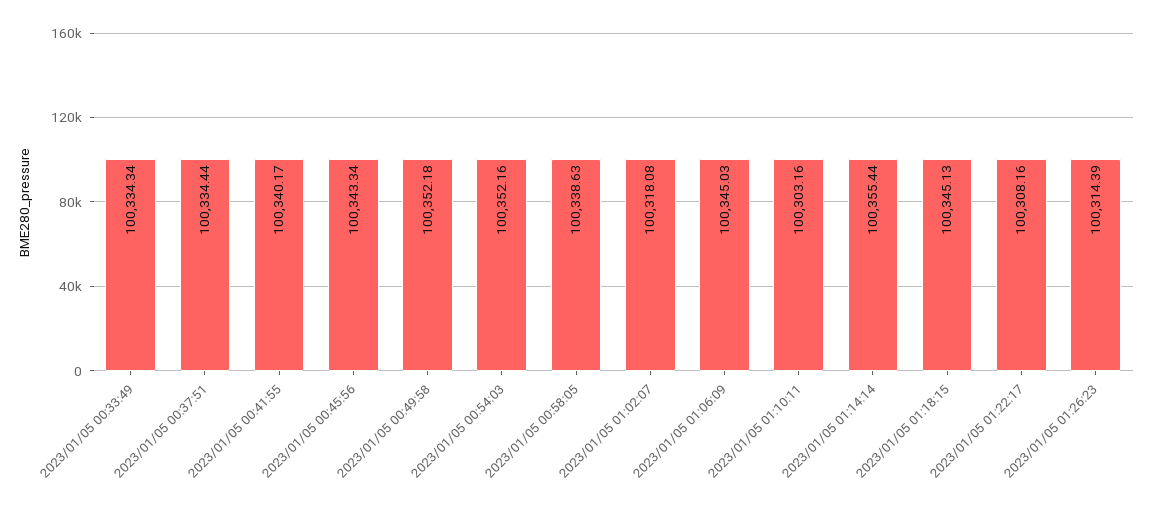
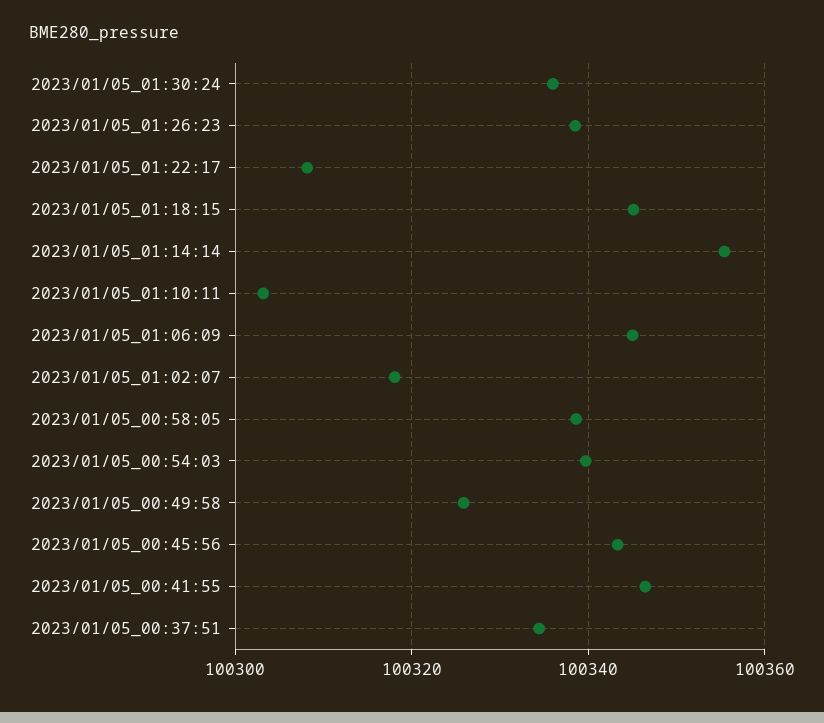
2023/01/05 00:33:49: 100334.34 -> none
2023/01/05 00:41:55: 100340.17 -> 100346
2023/01/05 00:49:58: 100352.18 -> 100326
2023/01/05 00:54:03: 100352.16 -> 100340
2023/01/05 01:26:23: 100314.39 -> 100338
2023/01/05_01:30:24: none -> 100336

